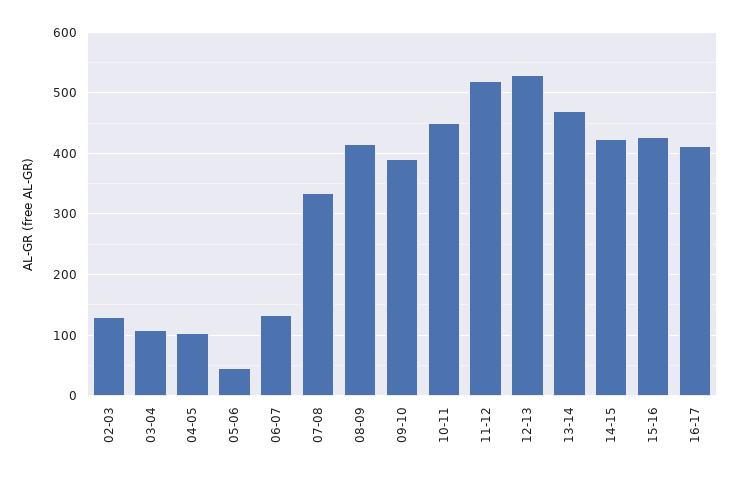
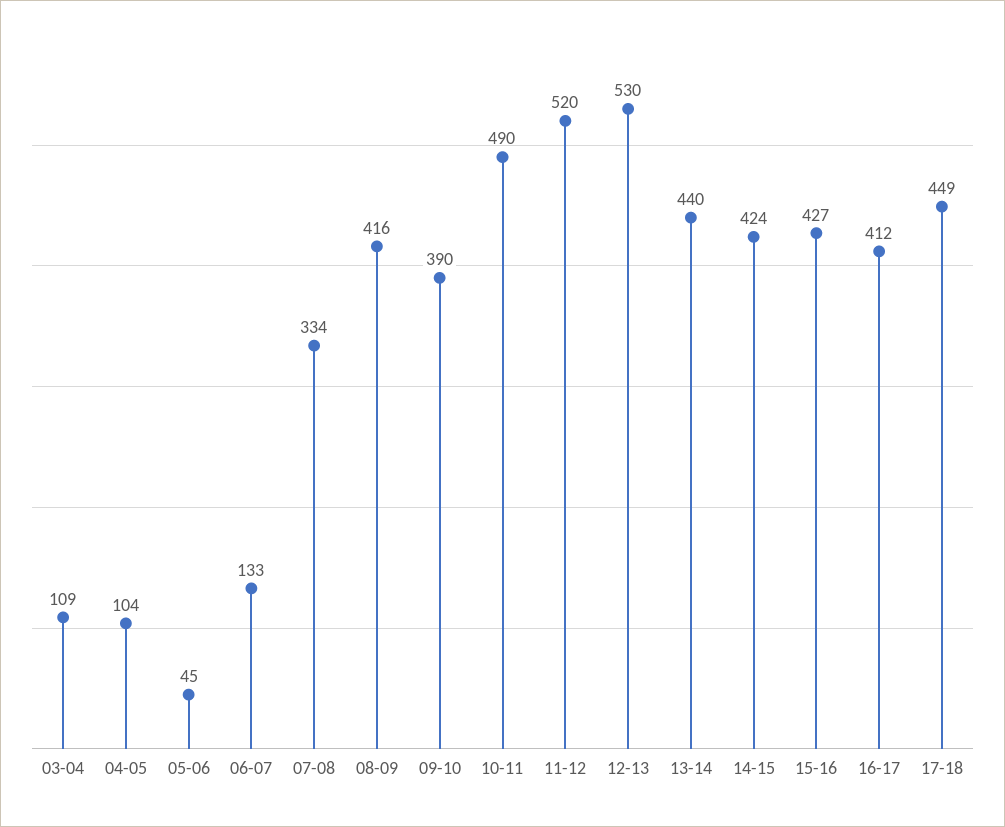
02-03: 130 -> none
10-11: 450 -> 490
13-14: 470 -> 440
17-18: none -> 449

